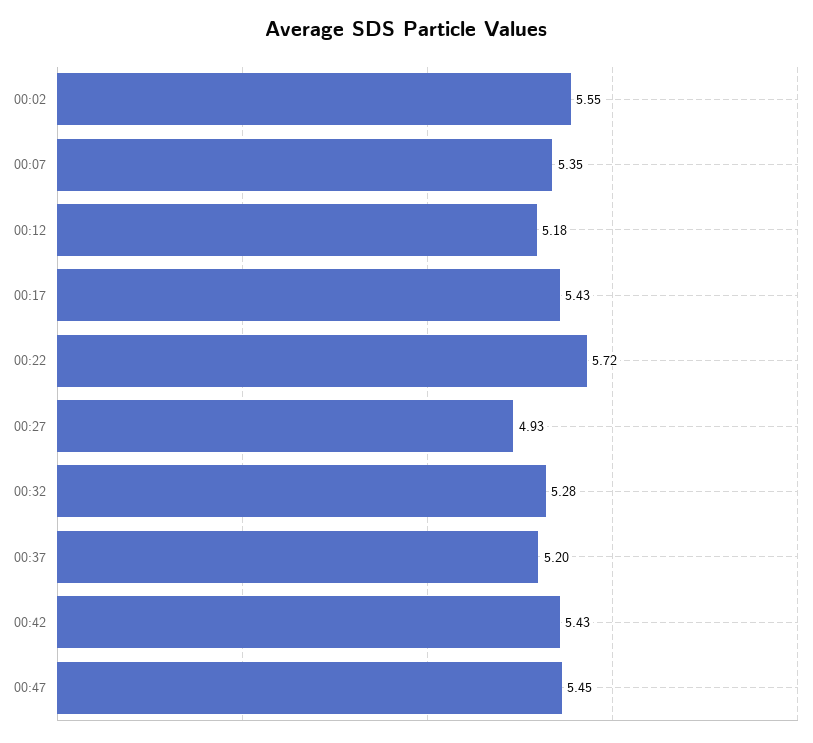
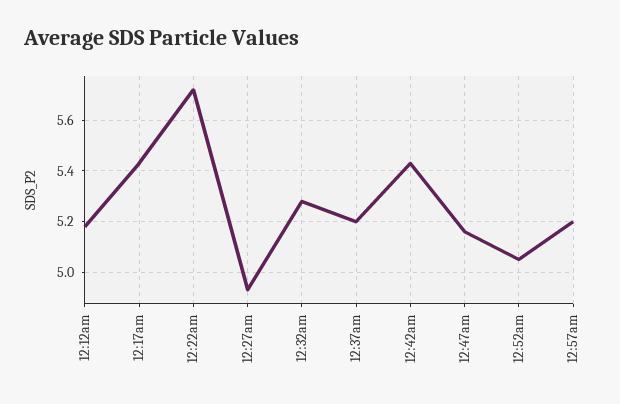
00:02: 5.55 -> none
00:07: 5.35 -> none
00:47: 5.45 -> 5.15
12:52am: none -> 5.05
12:57am: none -> 5.2

